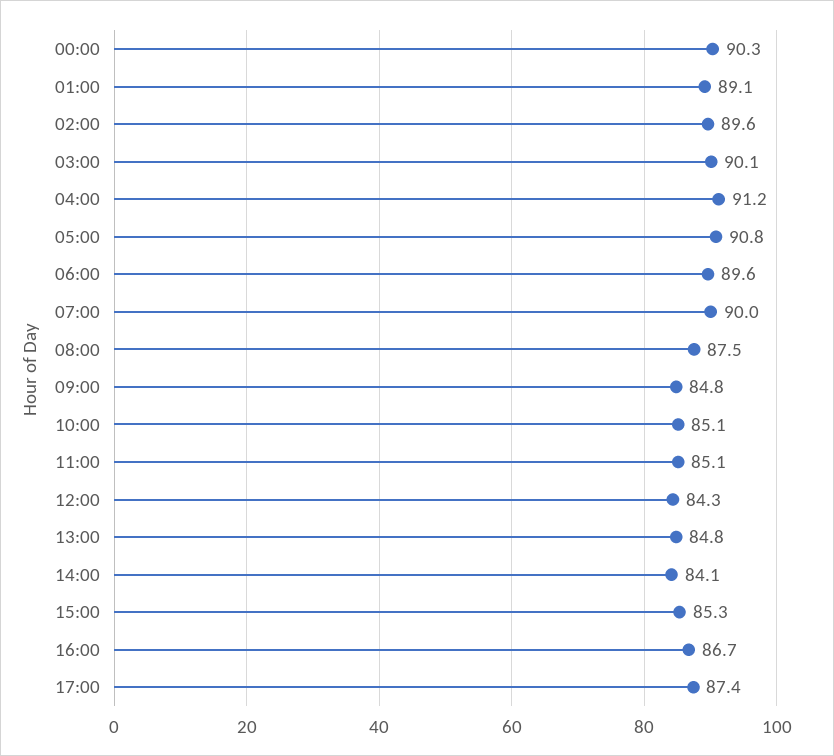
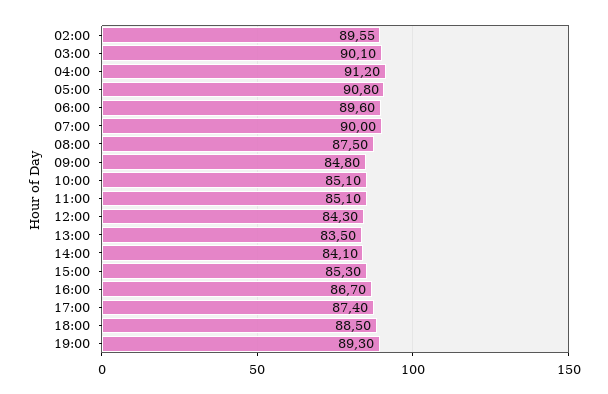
00:00: 90.3 -> none
01:00: 89.1 -> none
13:00: 84.8 -> 83.5
18:00: none -> 88.5
19:00: none -> 89.3

